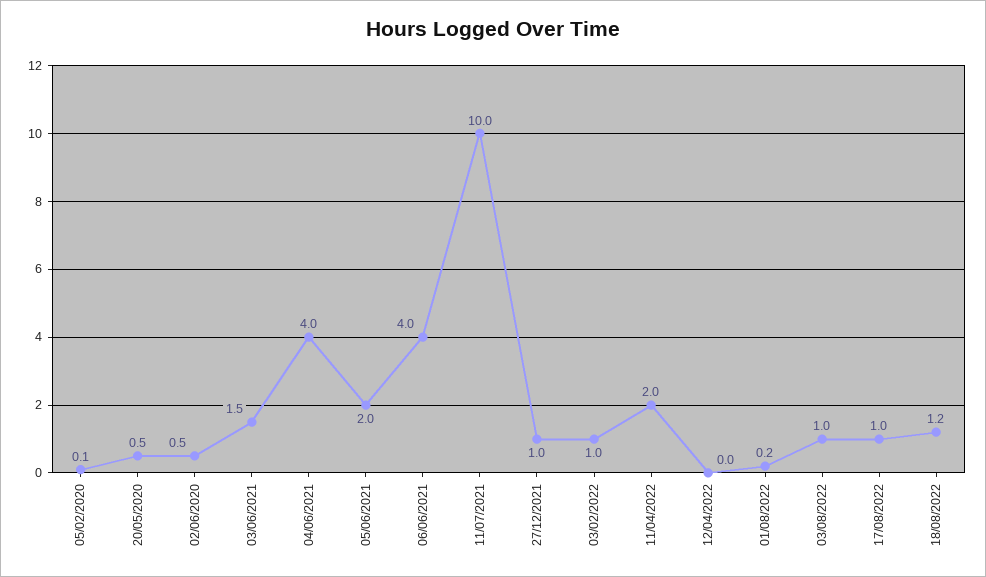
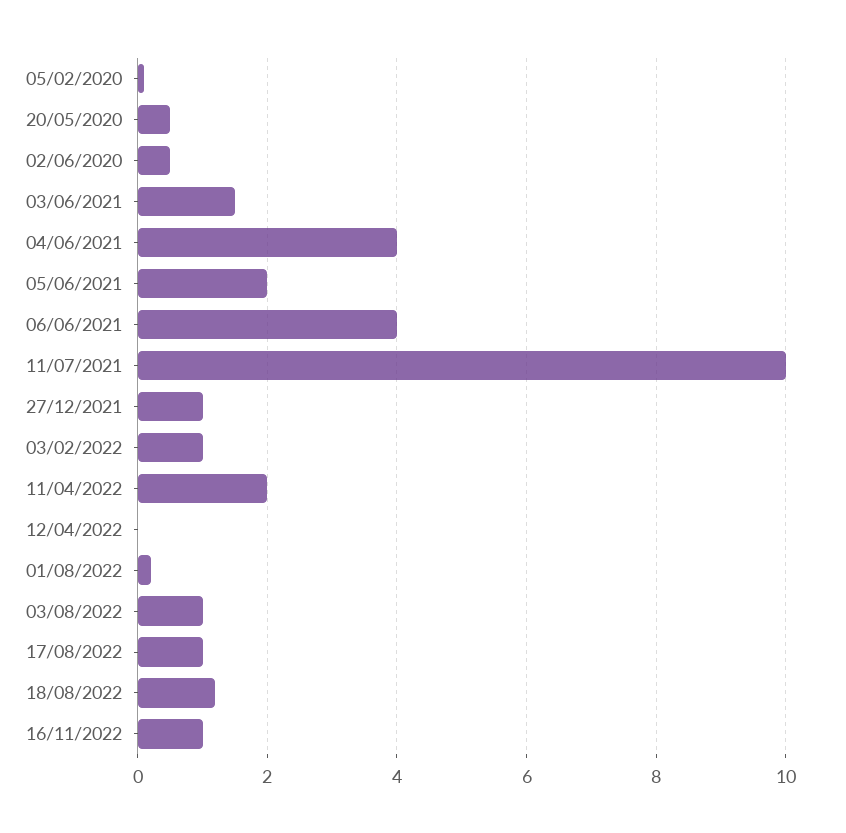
16/11/2022: none -> 1

